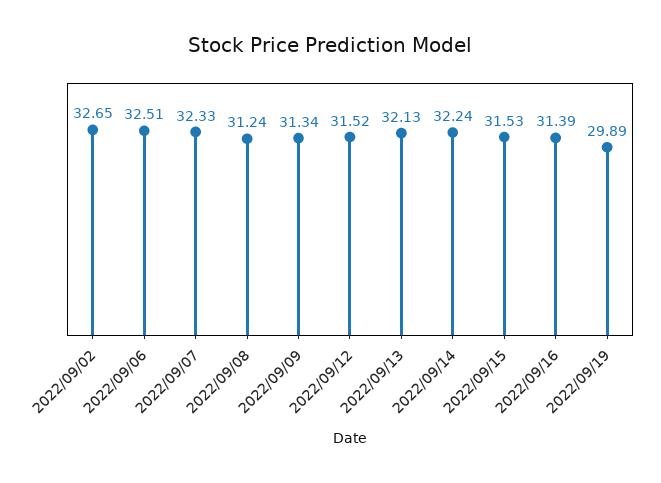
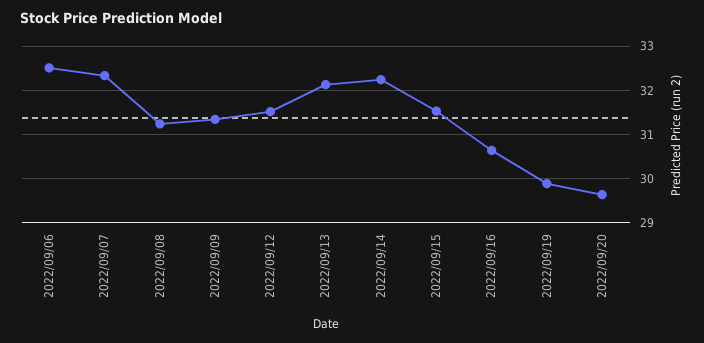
2022/09/02: 32.65 -> none
2022/09/16: 31.39 -> 30.6
2022/09/20: none -> 29.6

